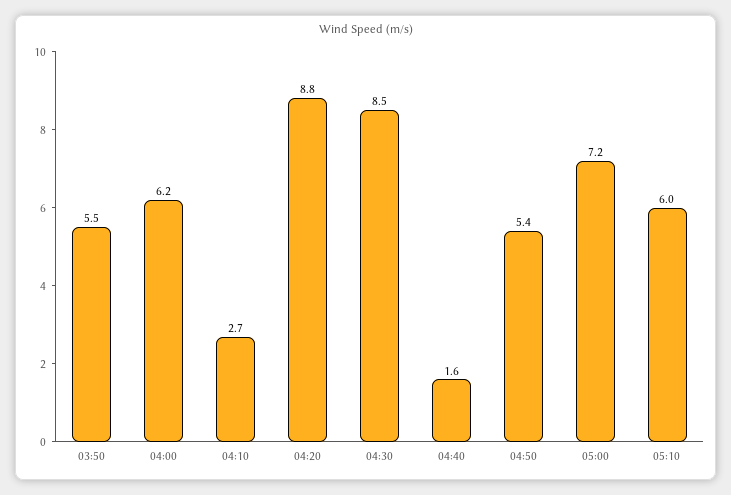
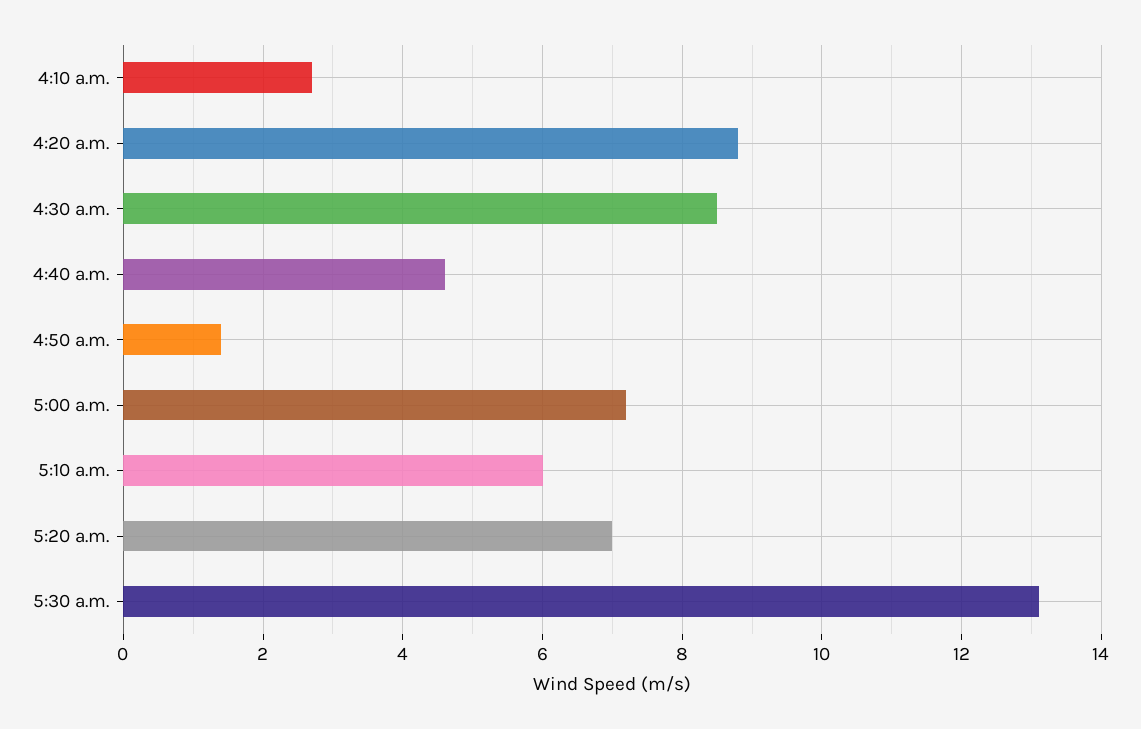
03:50: 5.5 -> none
04:00: 6.2 -> none
04:40: 1.6 -> 4.5
04:50: 5.4 -> 1.5
5:20 a.m.: none -> 7
5:30 a.m.: none -> 13

